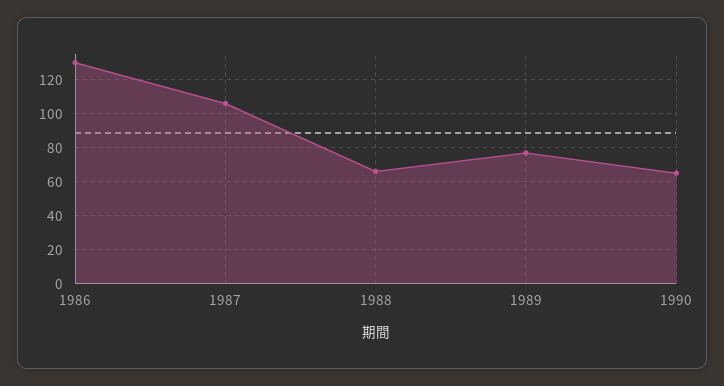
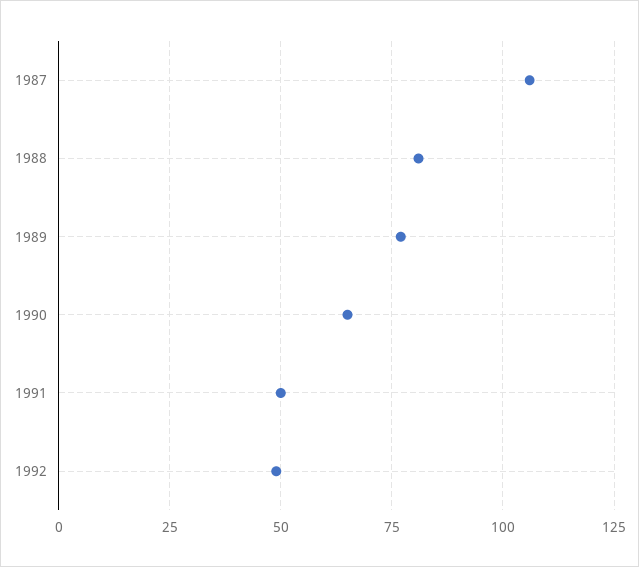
1986: 130 -> none
1988: 65 -> 80
1991: none -> 50
1992: none -> 50

